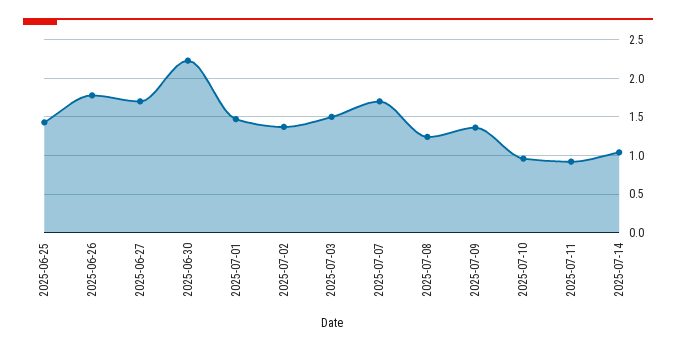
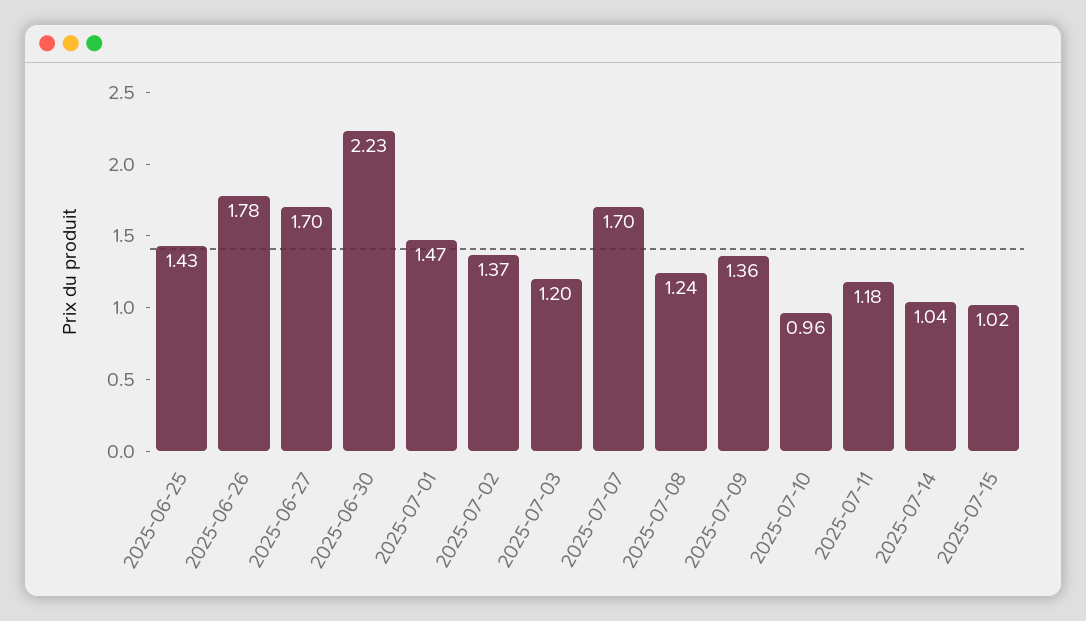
2025-07-03: 1.5 -> 1.2
2025-07-11: 0.9 -> 1.18
2025-07-15: none -> 1.02

